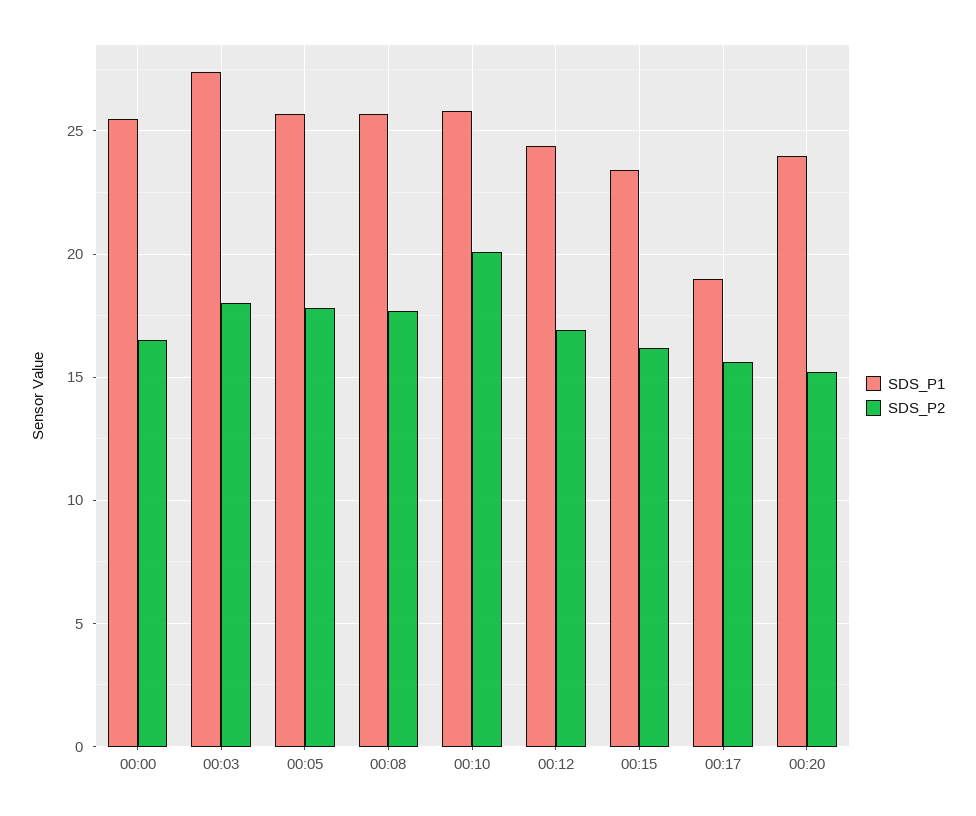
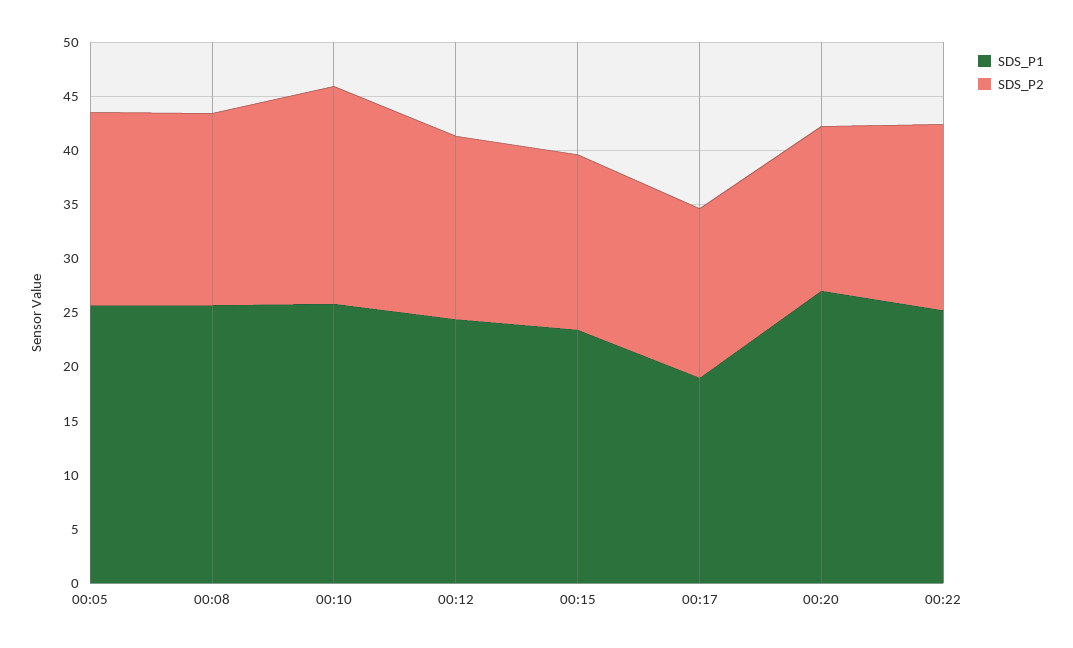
SDS_P1, 00:00: 25.5 -> none
SDS_P2, 00:00: 16.5 -> none
SDS_P1, 00:03: 27.5 -> none
SDS_P2, 00:03: 18 -> none
SDS_P1, 00:20: 24 -> 27
SDS_P1, 00:22: none -> 25
SDS_P2, 00:22: none -> 17

